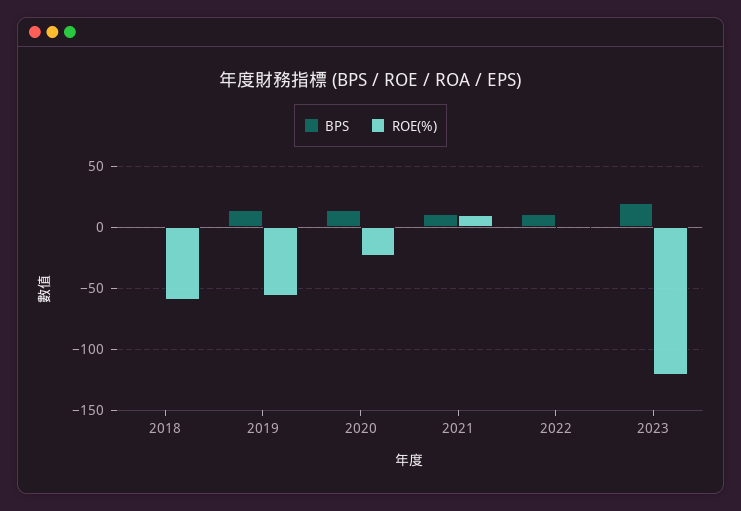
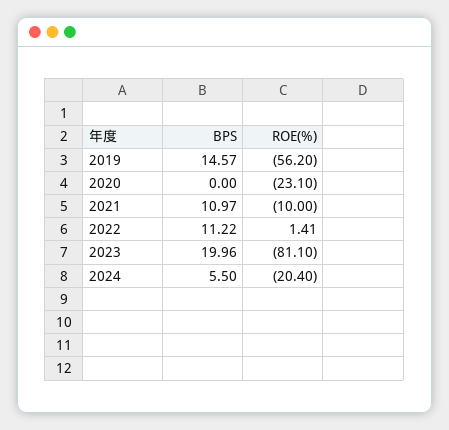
BPS, 2018: 0 -> none
ROE(%), 2018: -60 -> none
BPS, 2020: 15 -> 0
ROE(%), 2021: 10 -> -10
ROE(%), 2023: -120 -> -81.1
BPS, 2024: none -> 5.5
ROE(%), 2024: none -> -20.4

